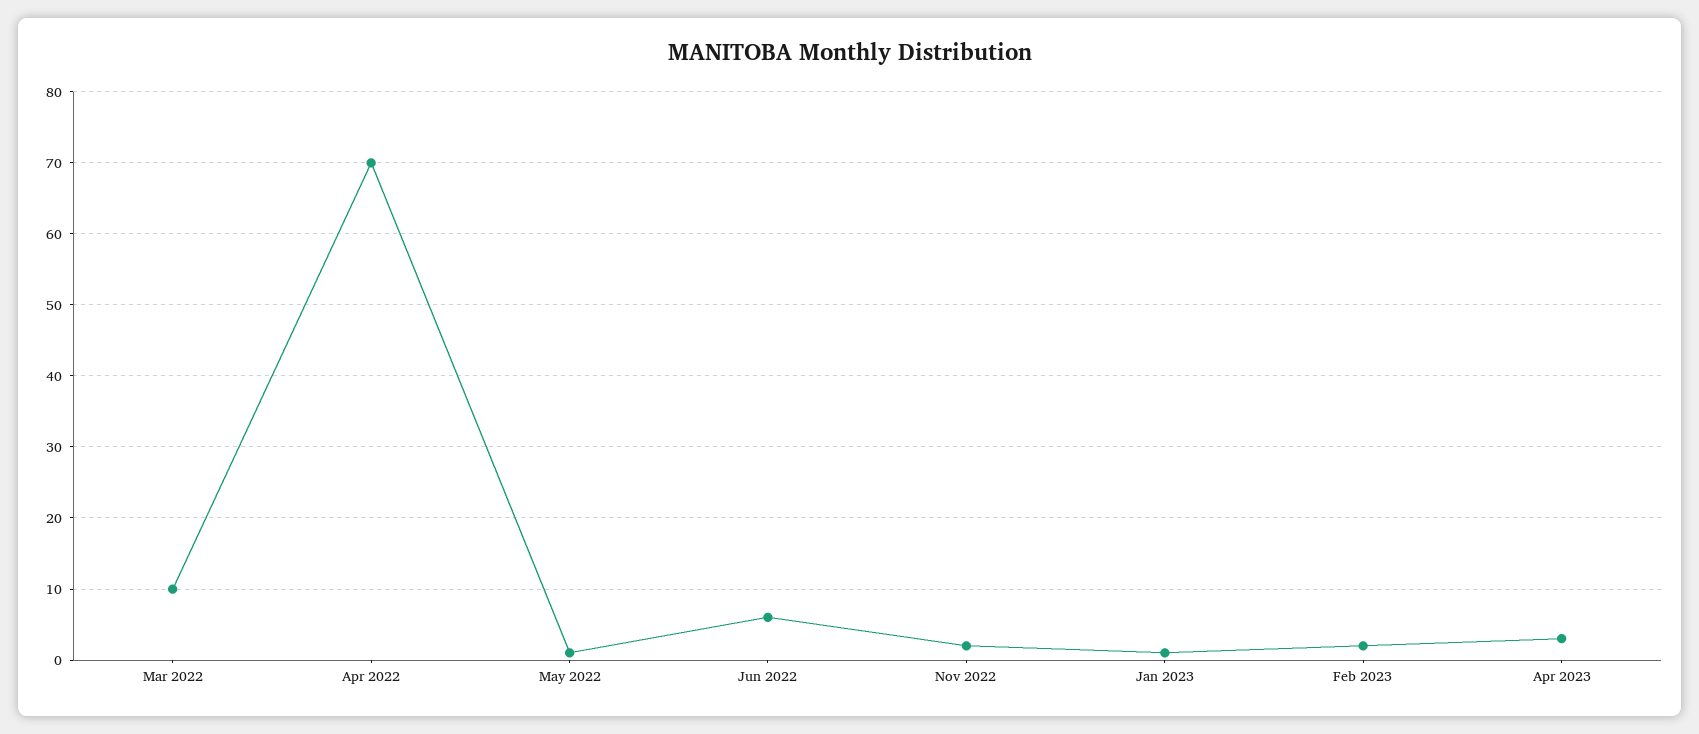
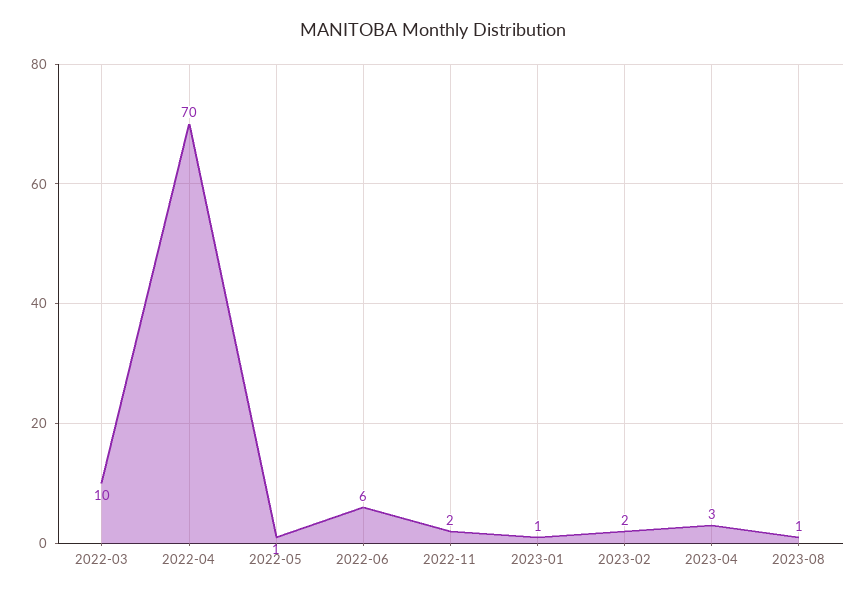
2023-08: none -> 1

